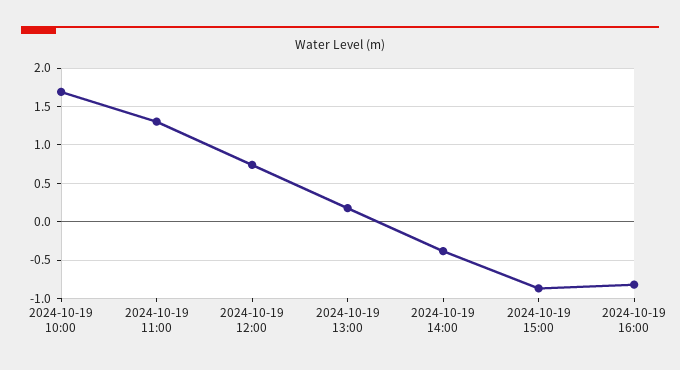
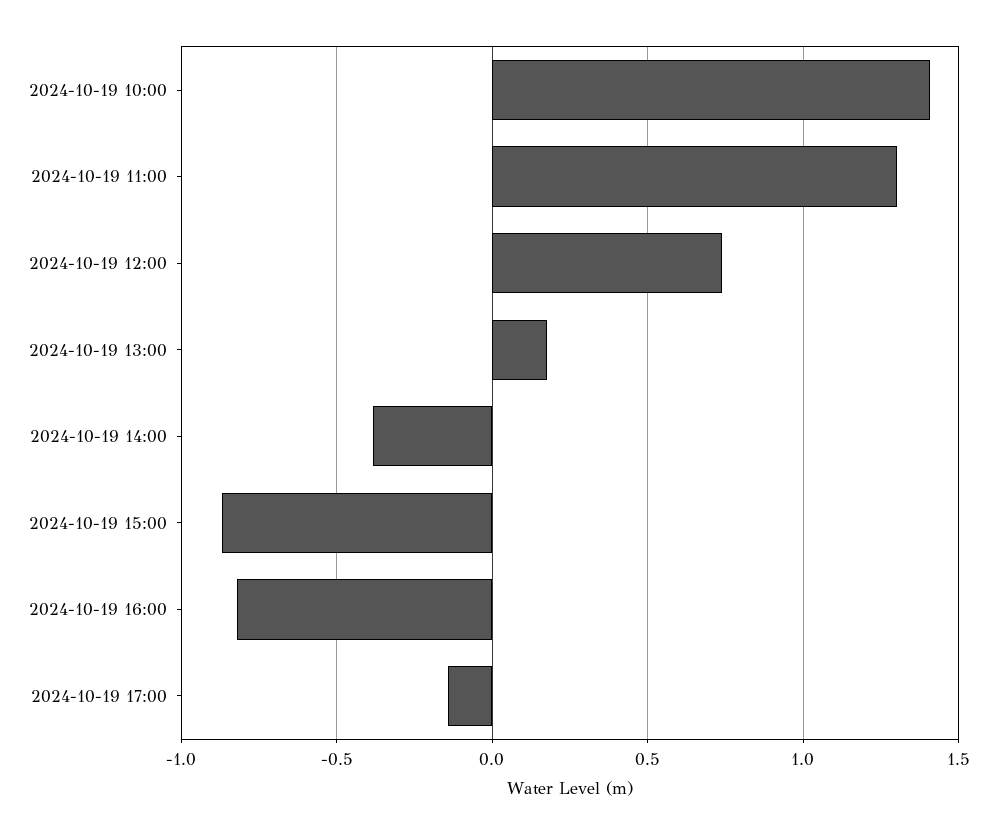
2024-10-19 10:00: 1.7 -> 1.4
2024-10-19 17:00: none -> -0.15

